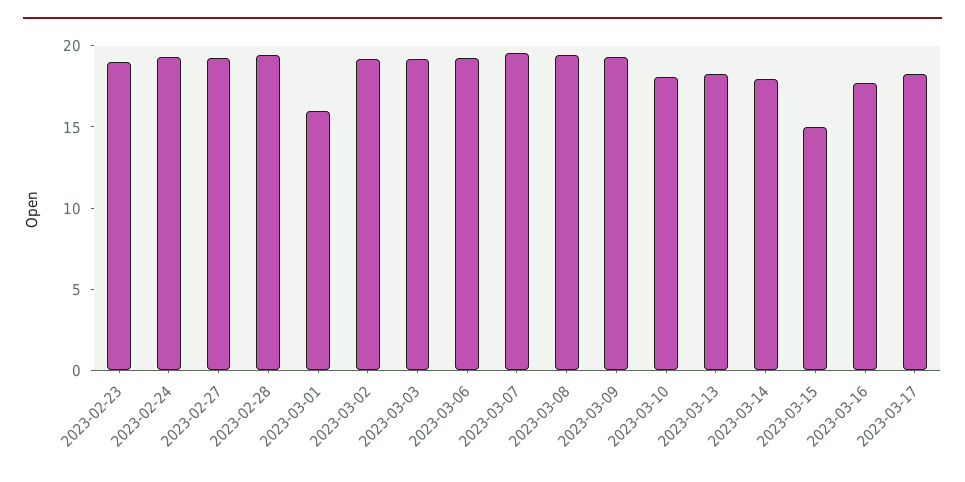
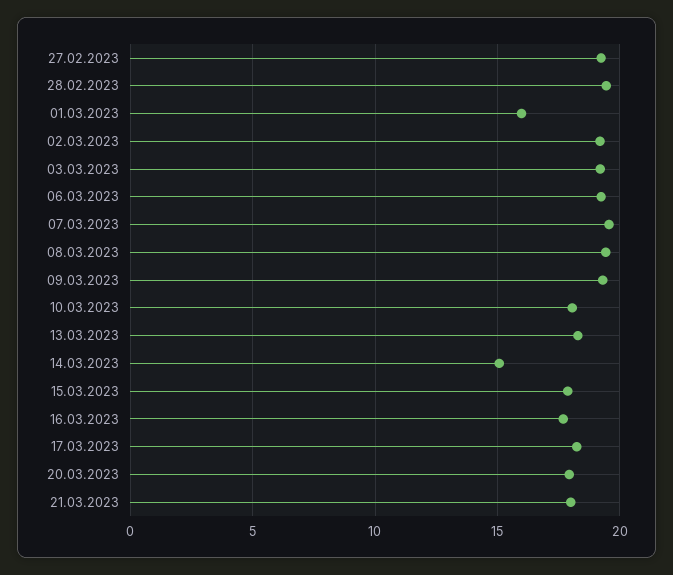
2023-02-23: 19 -> none
2023-02-24: 19 -> none
2023-03-14: 18 -> 15
2023-03-15: 15 -> 18
20.03.2023: none -> 18
21.03.2023: none -> 18

